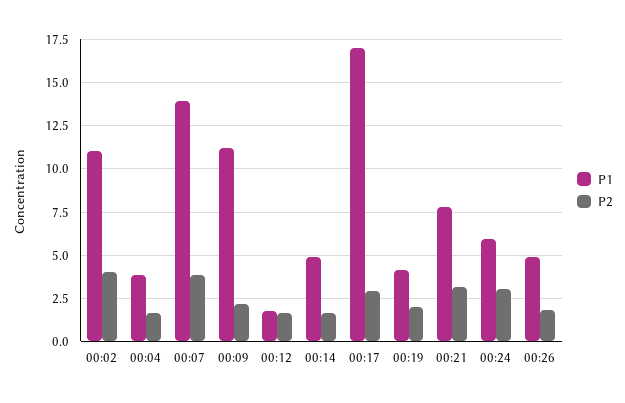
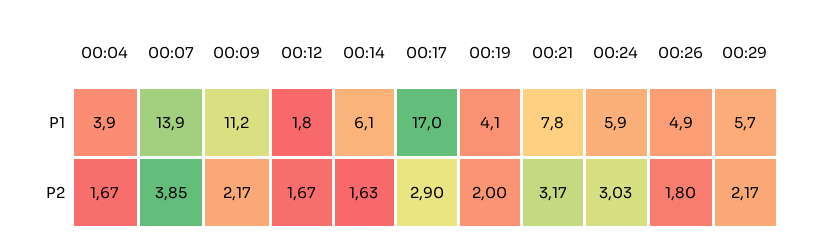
P1, 00:02: 11 -> none
P2, 00:02: 4 -> none
P1, 00:14: 5 -> 6.1
P1, 00:29: none -> 5.7
P2, 00:29: none -> 2.17

